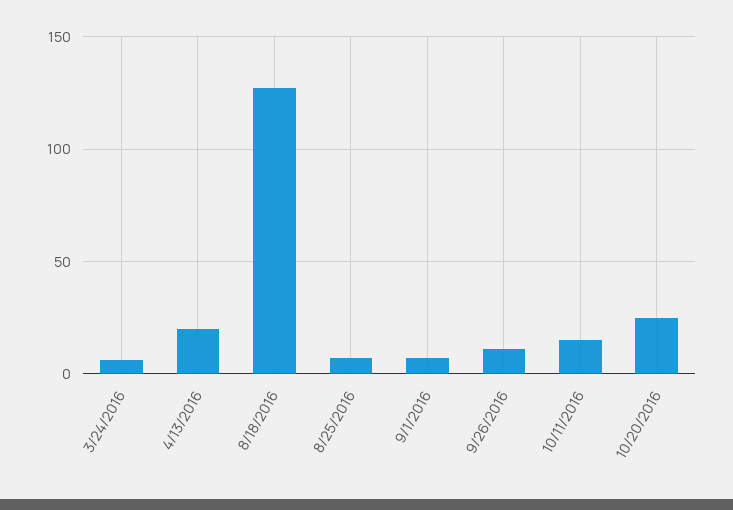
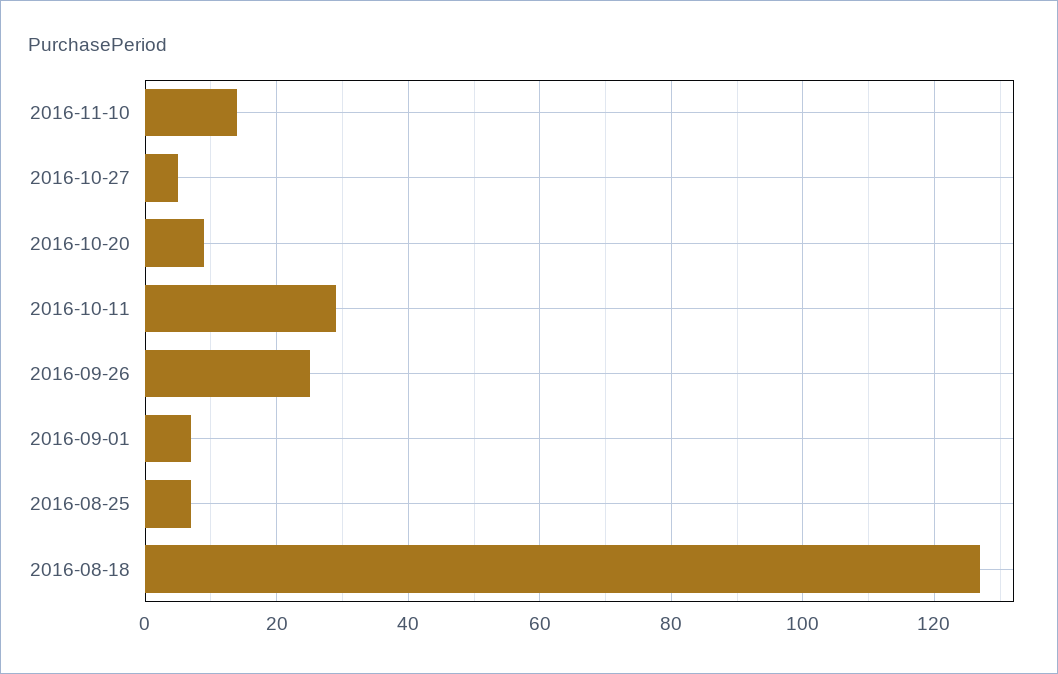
3/24/2016: 5 -> none
4/13/2016: 20 -> none
9/26/2016: 10 -> 25
10/11/2016: 15 -> 30
10/20/2016: 25 -> 10
2016-11-10: none -> 15
2016-10-27: none -> 5

